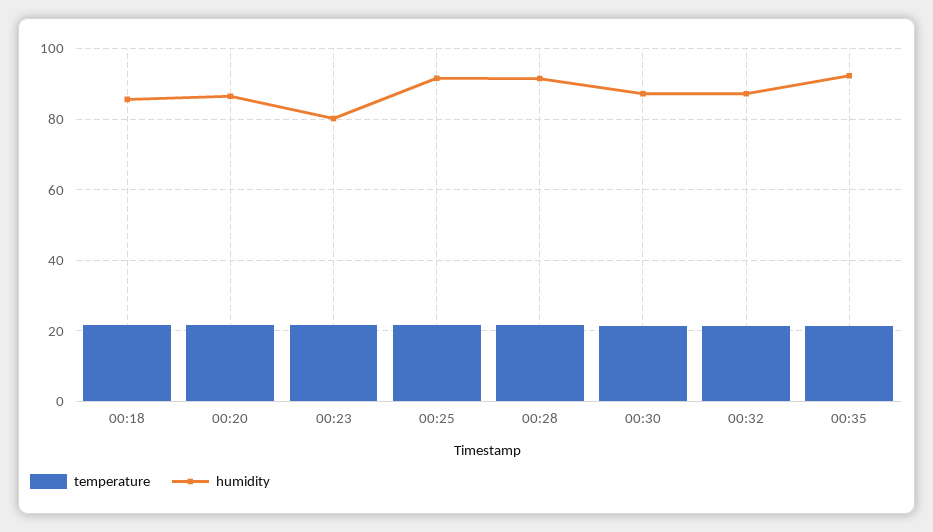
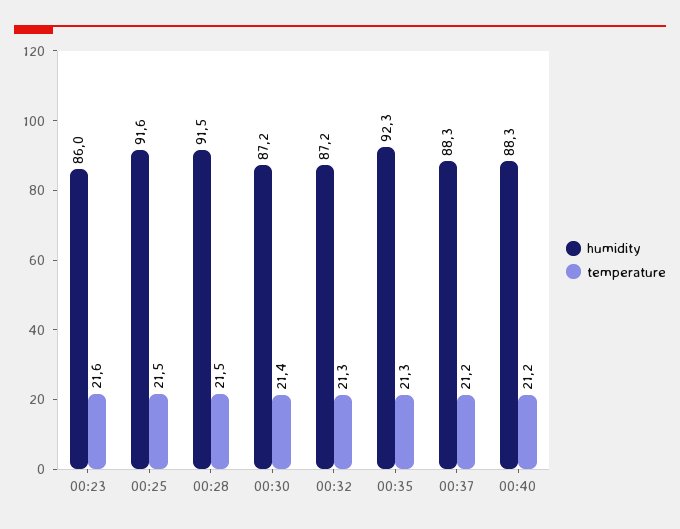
temperature, 00:18: 22 -> none
humidity, 00:18: 86 -> none
temperature, 00:20: 22 -> none
humidity, 00:20: 86 -> none
humidity, 00:23: 80 -> 86
humidity, 00:37: none -> 88.3
temperature, 00:37: none -> 21.2
humidity, 00:40: none -> 88.3
temperature, 00:40: none -> 21.2

